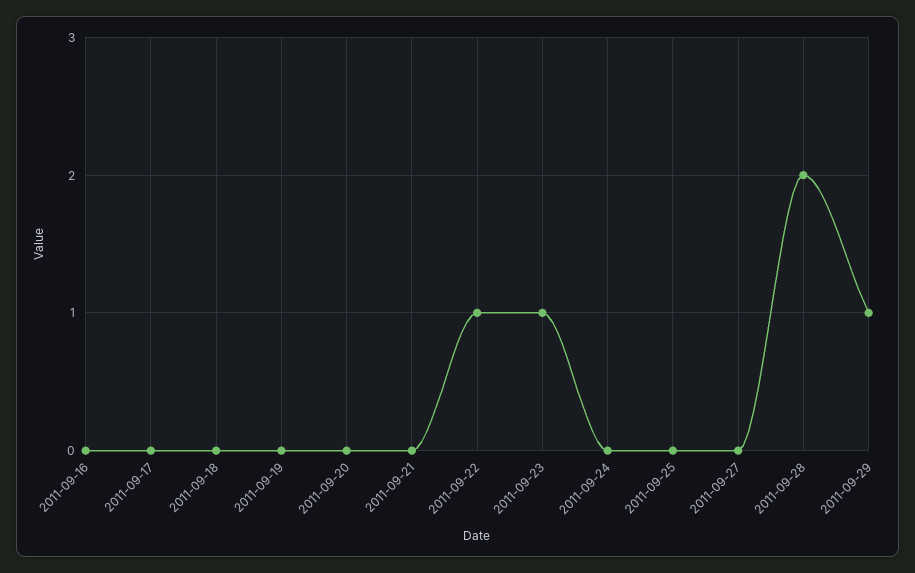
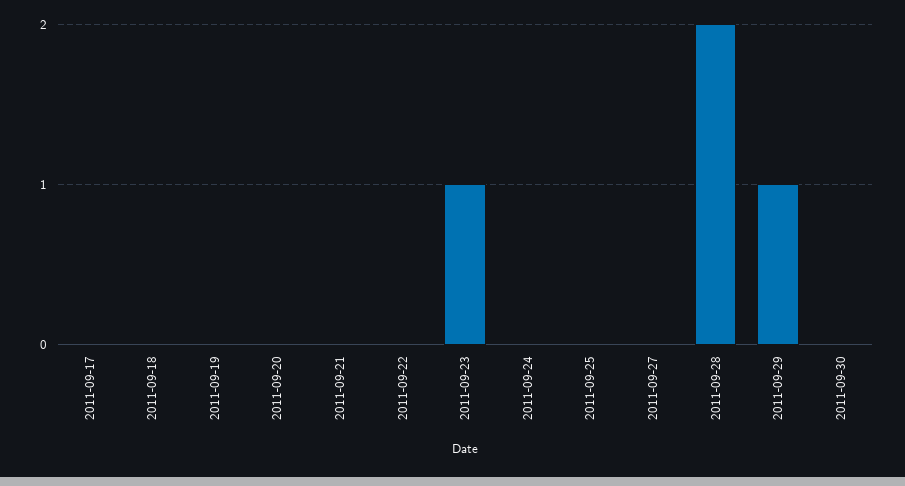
2011-09-16: 0 -> none
2011-09-22: 1 -> 0
2011-09-30: none -> 0

